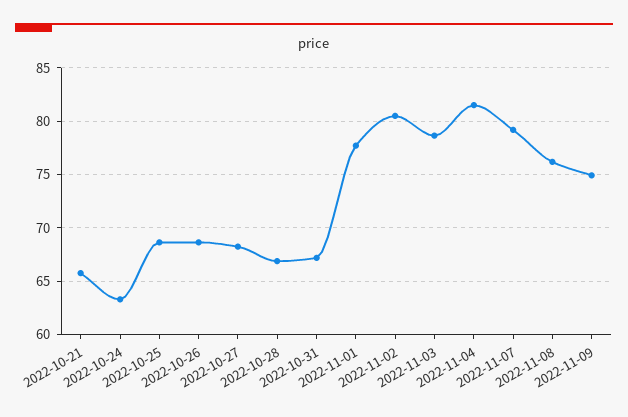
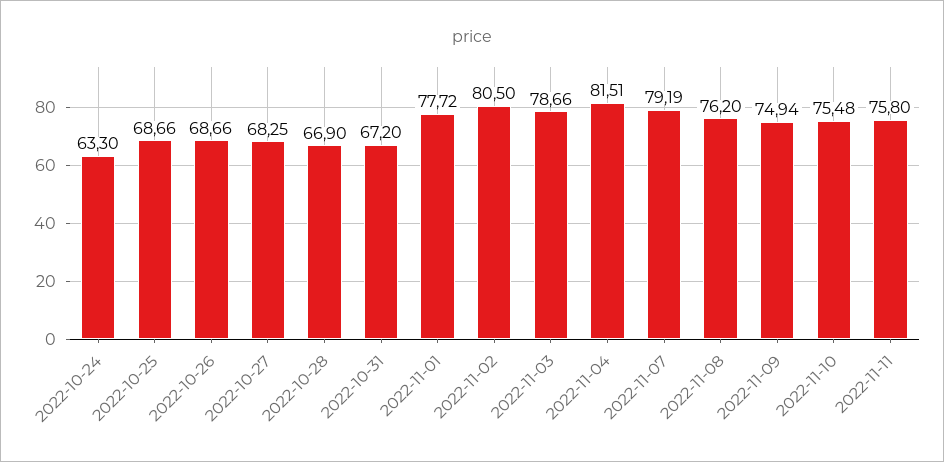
2022-10-21: 66 -> none
2022-11-10: none -> 75.48
2022-11-11: none -> 75.8

